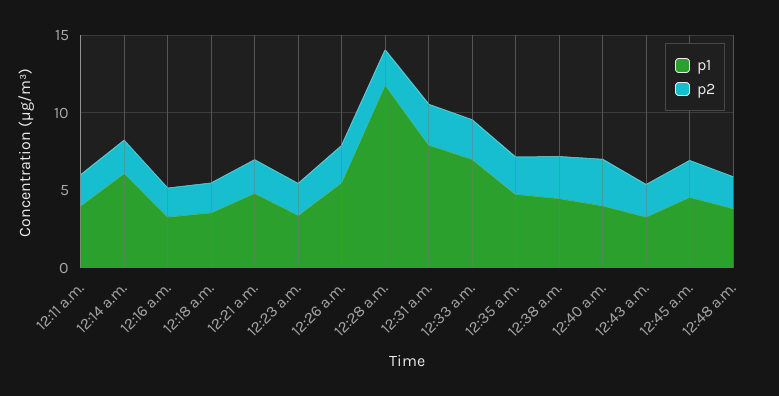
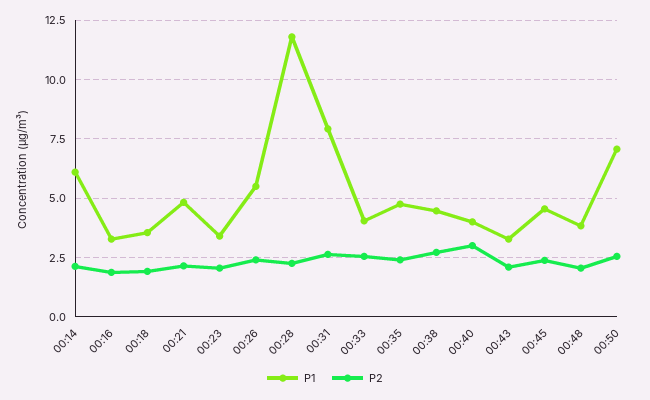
p1, 12:11 a.m.: 4 -> none
p2, 12:11 a.m.: 2 -> none
p1, 12:33 a.m.: 7 -> 4
p1, 00:50: none -> 7
p2, 00:50: none -> 2.5

